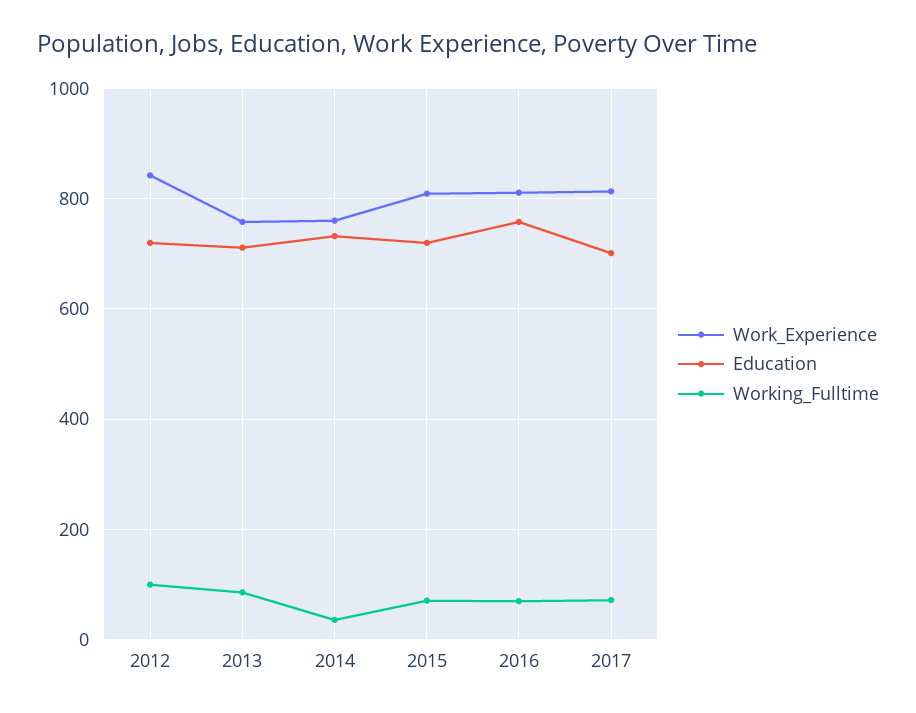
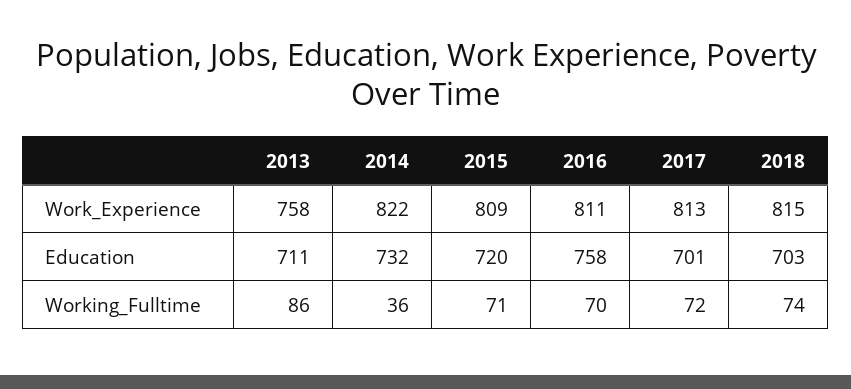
Work_Experience, 2012: 840 -> none
Education, 2012: 720 -> none
Working_Fulltime, 2012: 100 -> none
Work_Experience, 2014: 760 -> 822
Work_Experience, 2018: none -> 815
Education, 2018: none -> 703
Working_Fulltime, 2018: none -> 74

